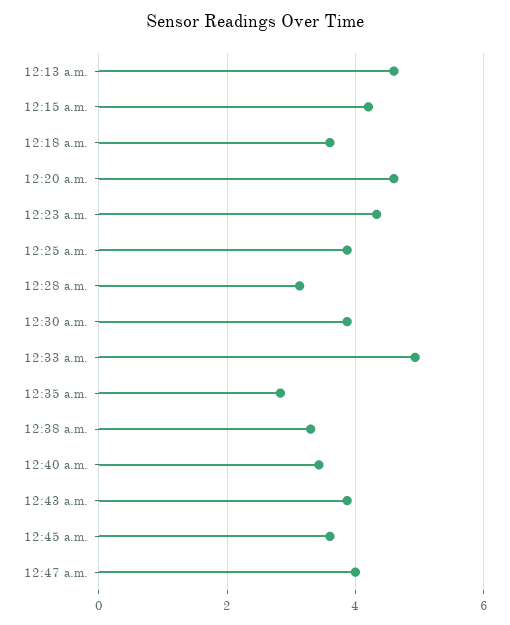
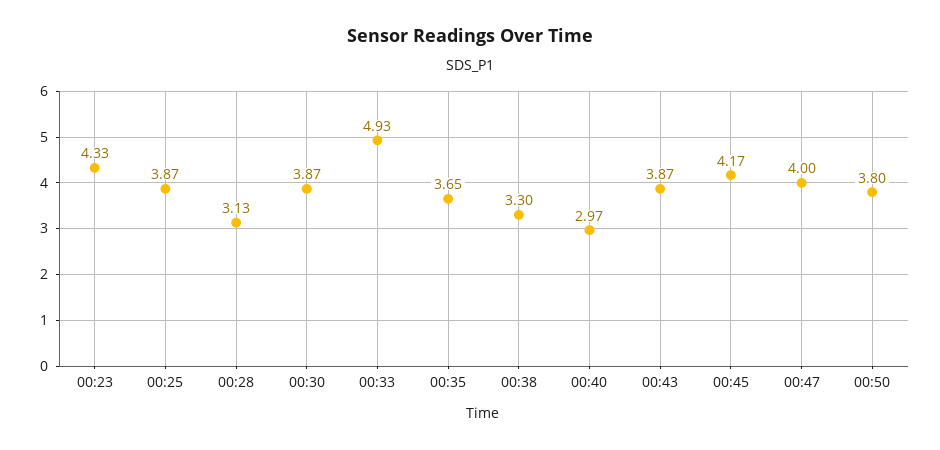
12:13 a.m.: 4.6 -> none
12:15 a.m.: 4.2 -> none
12:18 a.m.: 3.6 -> none
12:20 a.m.: 4.6 -> none
12:35 a.m.: 2.8 -> 3.65
12:40 a.m.: 3.4 -> 2.97
12:45 a.m.: 3.6 -> 4.17
00:50: none -> 3.8

